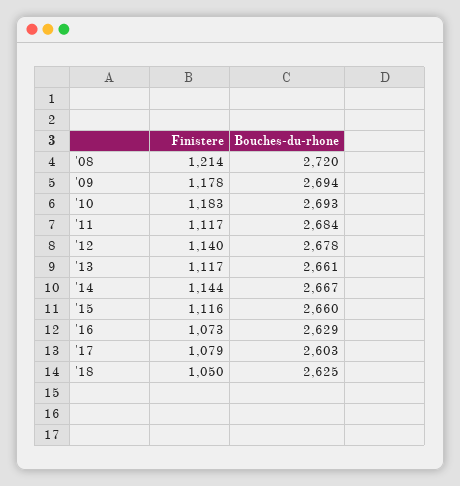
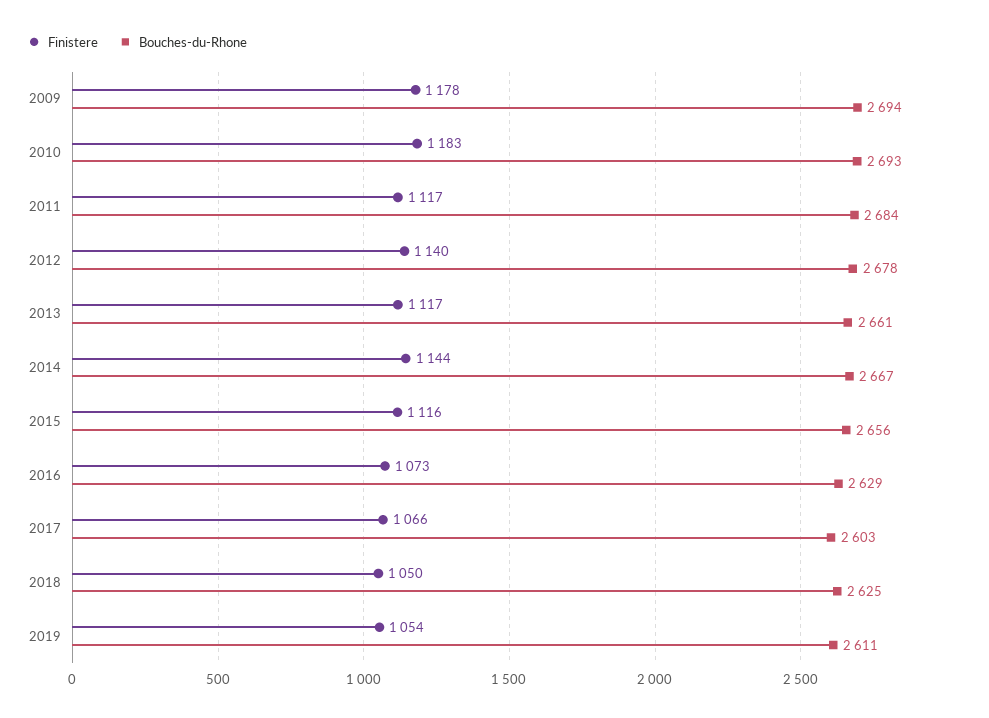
Finistere, '08: 1214 -> none
Bouches-du-rhone, '08: 2720 -> none
Bouches-du-rhone, '15: 2660 -> 2656
Finistere, '17: 1079 -> 1066
Finistere, 2019: none -> 1054
Bouches-du-rhone, 2019: none -> 2611

